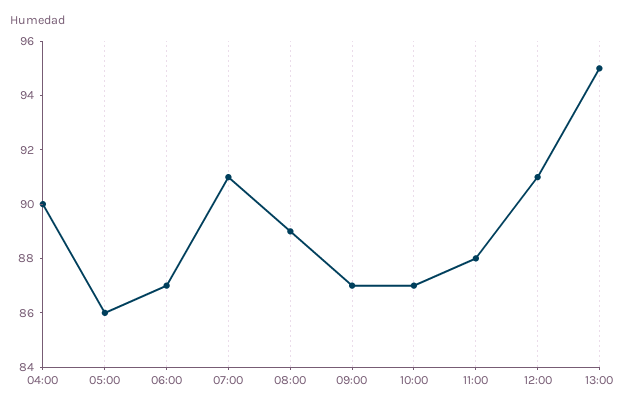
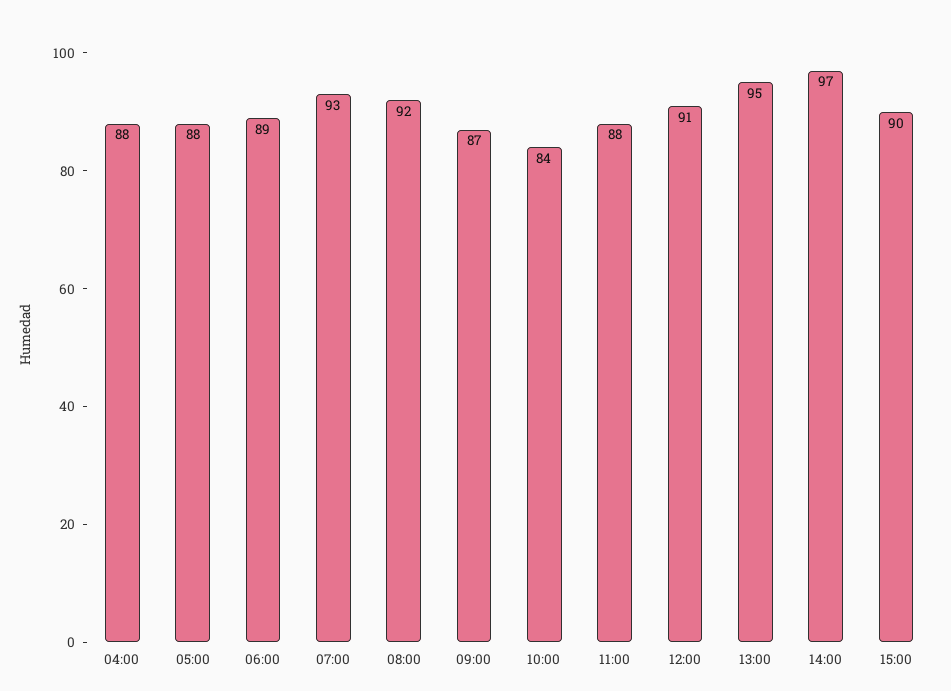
04:00: 90 -> 88
05:00: 86 -> 88
06:00: 87 -> 89
07:00: 91 -> 93
08:00: 89 -> 92
10:00: 87 -> 84
14:00: none -> 97
15:00: none -> 90

